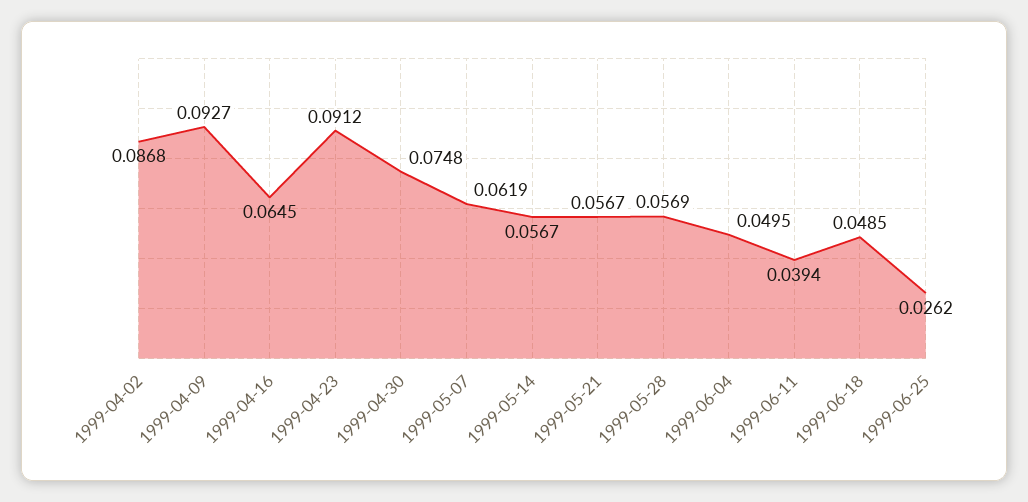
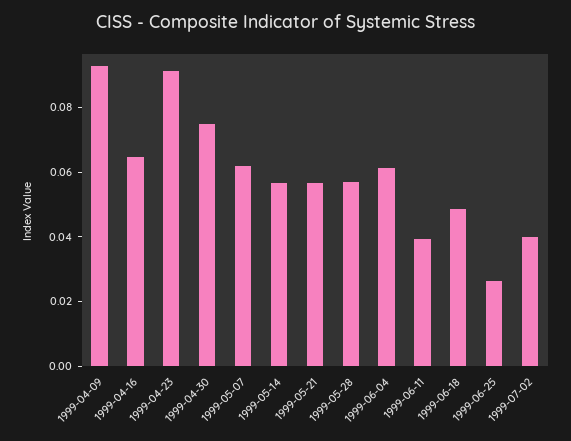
1999-04-02: 0.0868 -> none
1999-06-04: 0.0495 -> 0.06
1999-07-02: none -> 0.04

